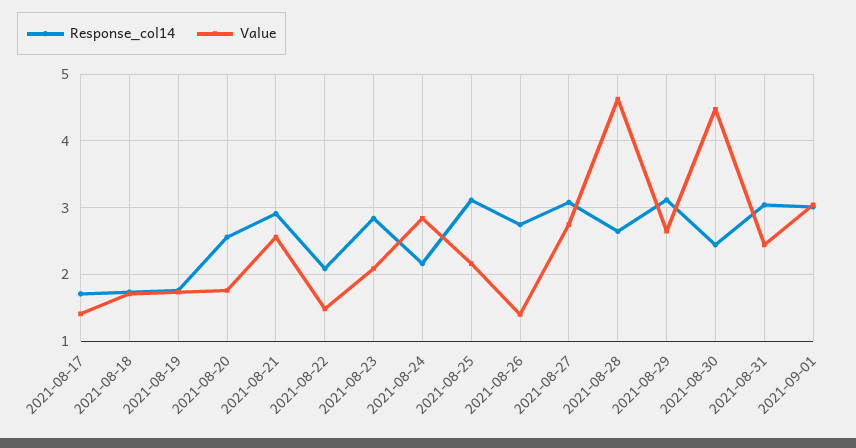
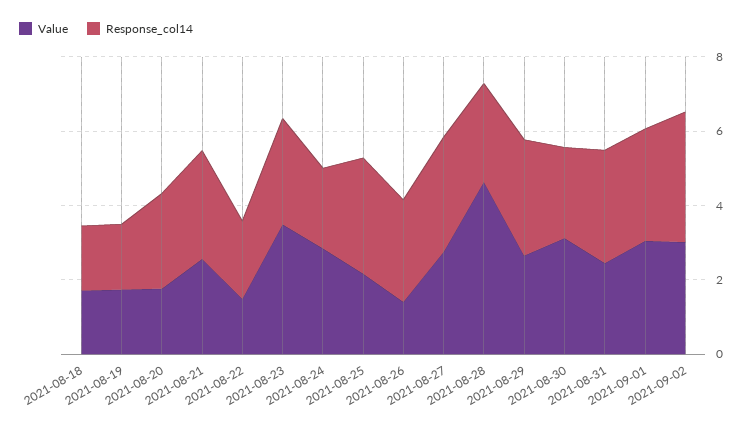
Response_col14, 2021-08-17: 1.7 -> none
Value, 2021-08-17: 1.4 -> none
Value, 2021-08-23: 2.1 -> 3.5
Value, 2021-08-30: 4.5 -> 3
Value, 2021-09-02: none -> 3
Response_col14, 2021-09-02: none -> 3.5

